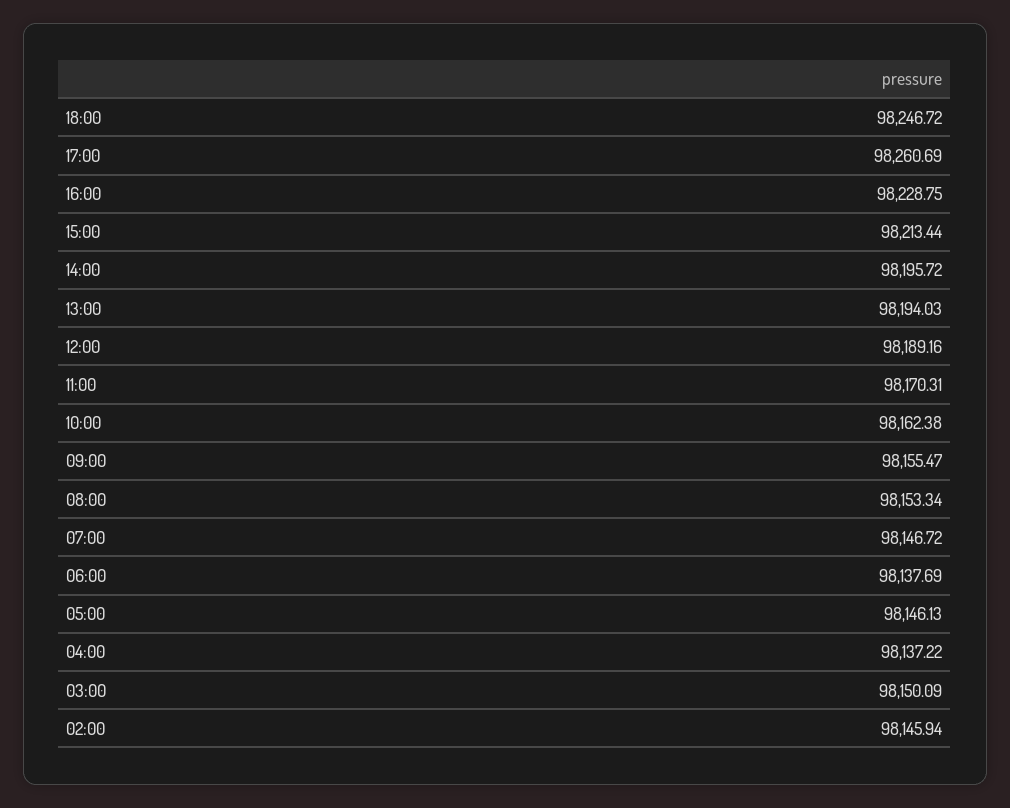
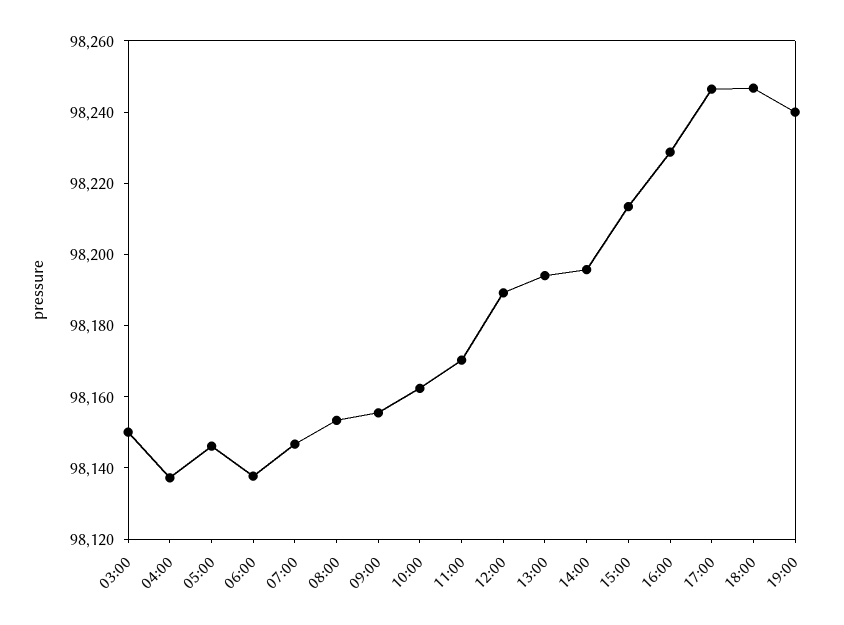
17:00: 98260.69 -> 98245
02:00: 98145.94 -> none
19:00: none -> 98240

